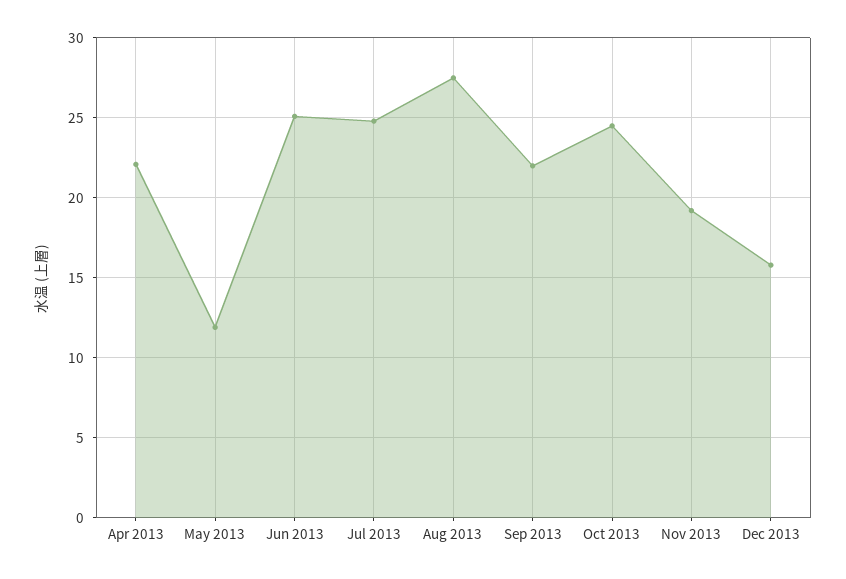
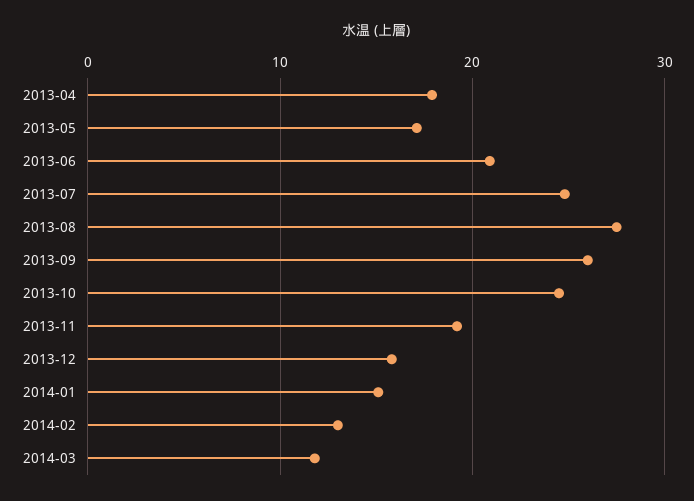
Apr 2013: 22 -> 18
May 2013: 12 -> 17
Jun 2013: 25 -> 21
Sep 2013: 22 -> 26
2014-01: none -> 15
2014-02: none -> 13
2014-03: none -> 12

